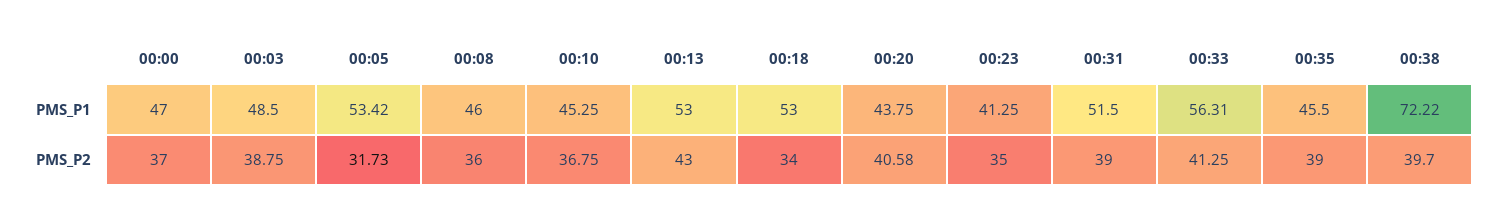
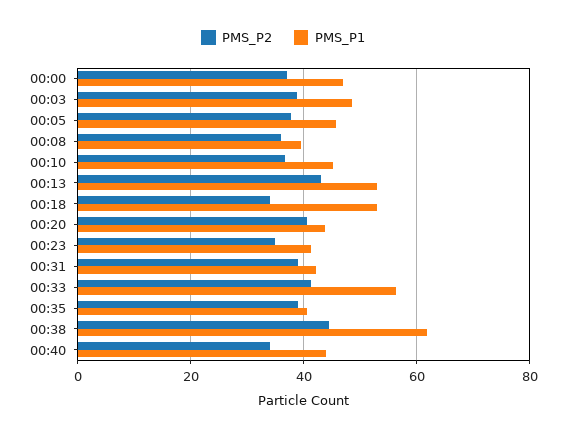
PMS_P1, 00:05: 53.42 -> 46
PMS_P1, 00:08: 46 -> 40
PMS_P1, 00:31: 51.5 -> 42
PMS_P1, 00:35: 45.5 -> 40
PMS_P1, 00:38: 72.22 -> 62
PMS_P2, 00:05: 31.73 -> 38
PMS_P2, 00:38: 39.7 -> 44
PMS_P2, 00:40: none -> 34
PMS_P1, 00:40: none -> 44

